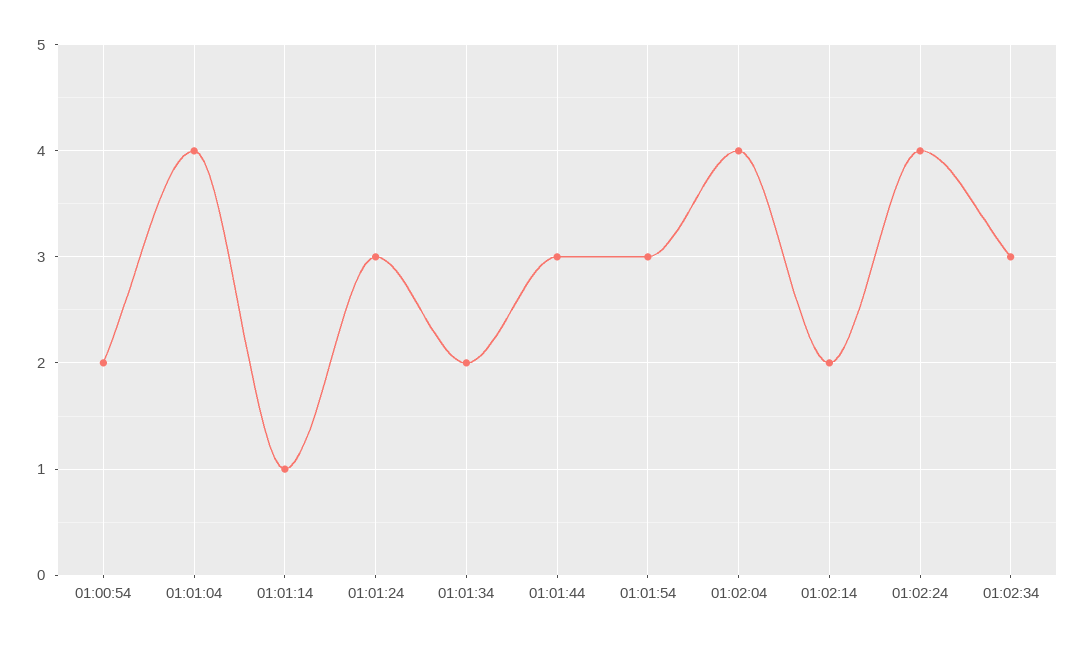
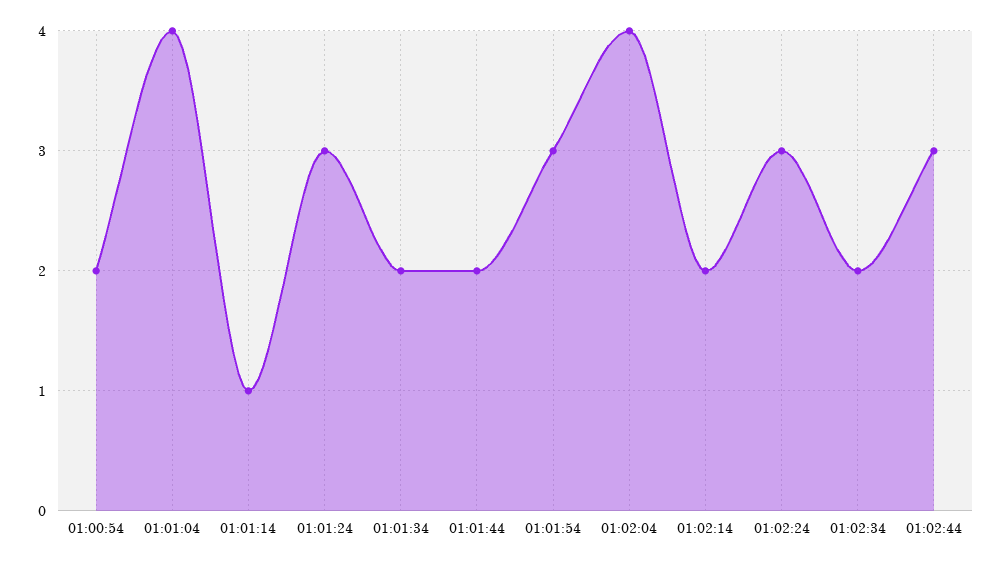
01:01:44: 3 -> 2
01:02:24: 4 -> 3
01:02:34: 3 -> 2
01:02:44: none -> 3

